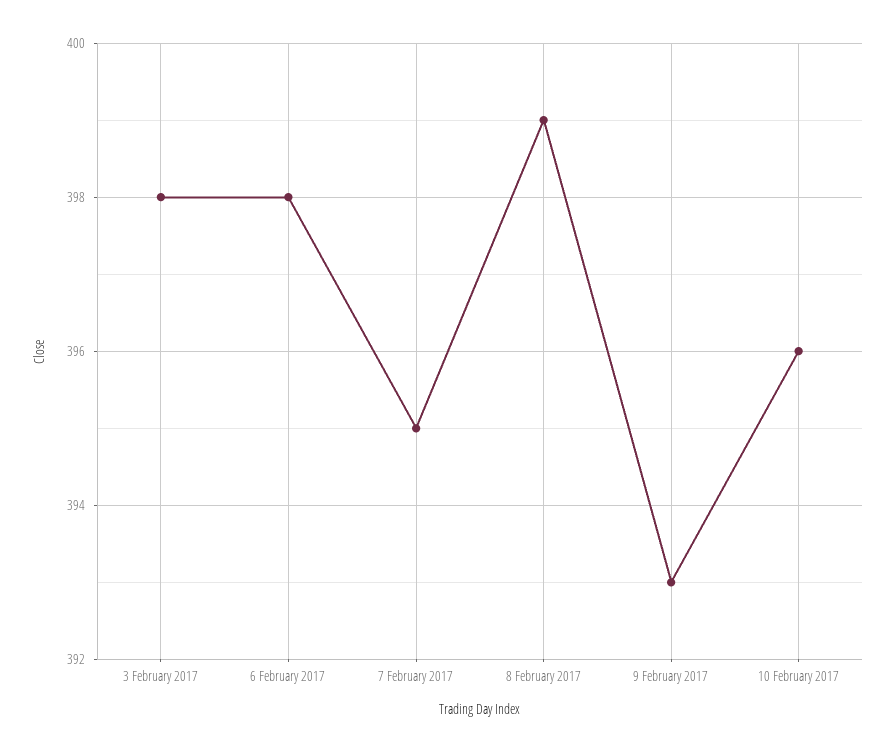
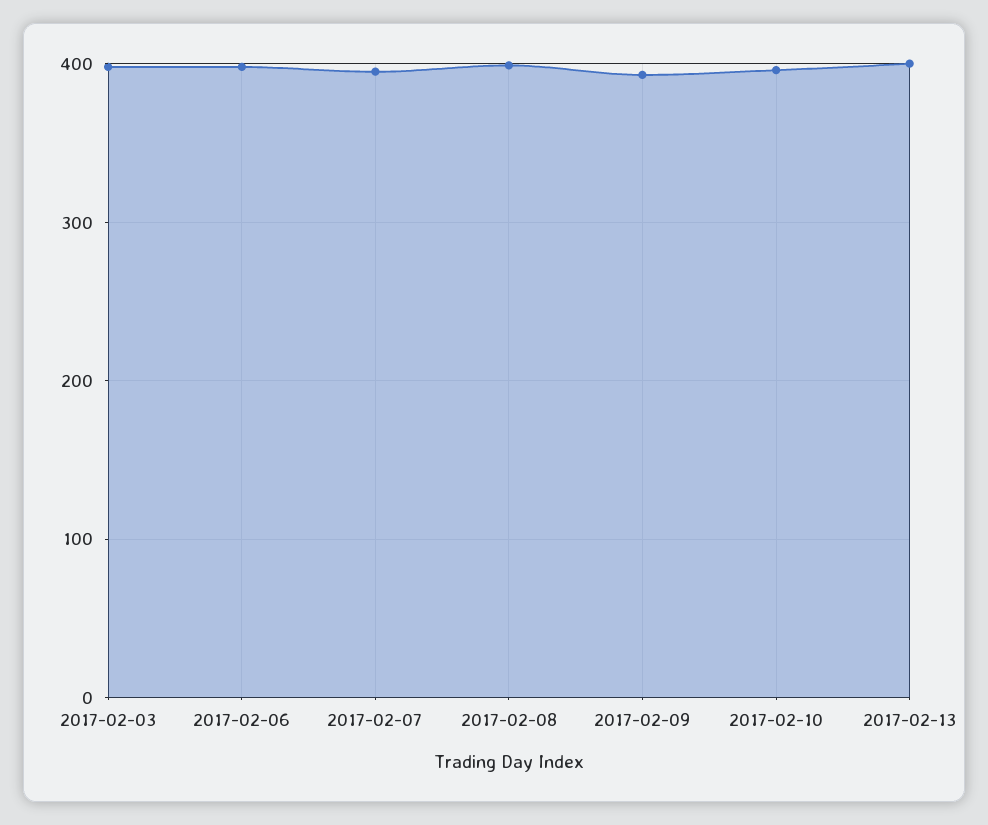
2017-02-13: none -> 400

